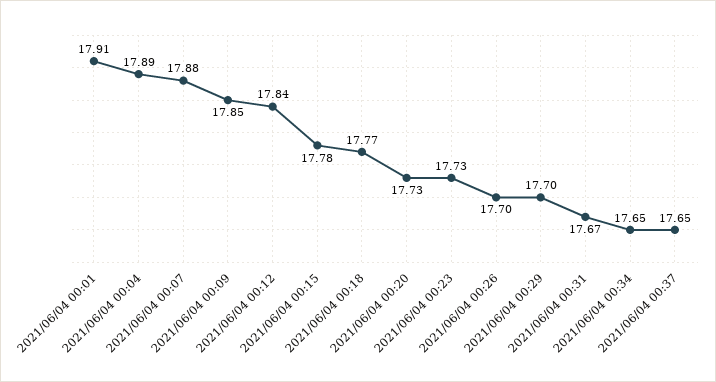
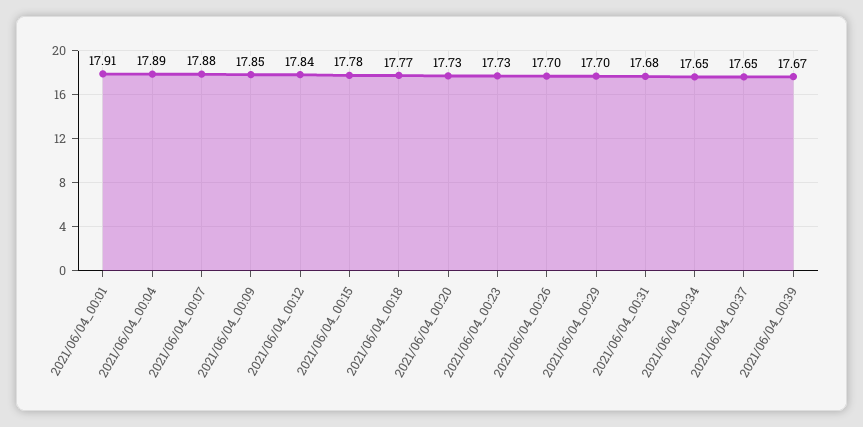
2021/06/04 00:31: 17.67 -> 17.68
2021/06/04_00:39: none -> 17.67

